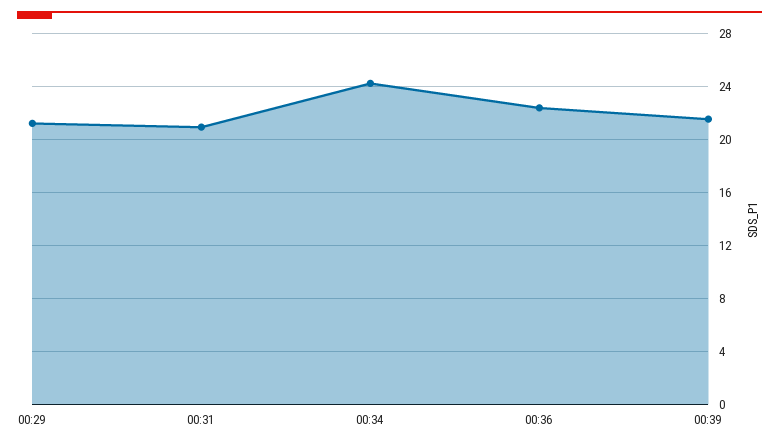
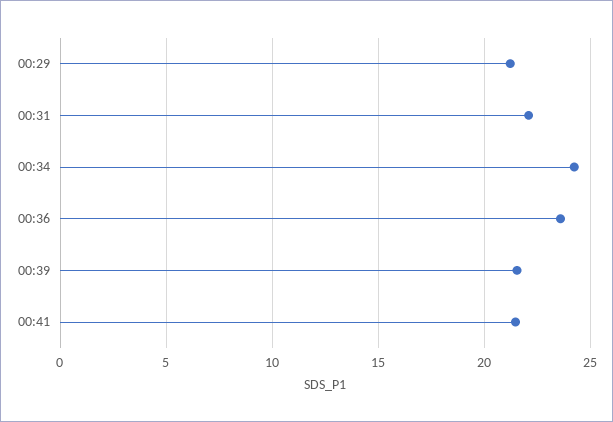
00:31: 21 -> 22
00:36: 22.5 -> 23.5
00:41: none -> 21.5

